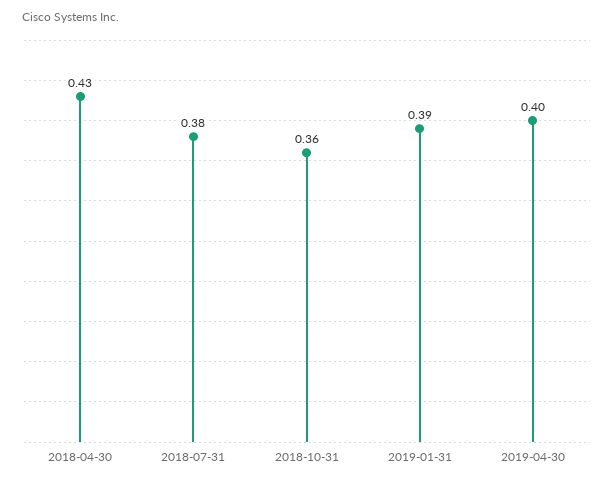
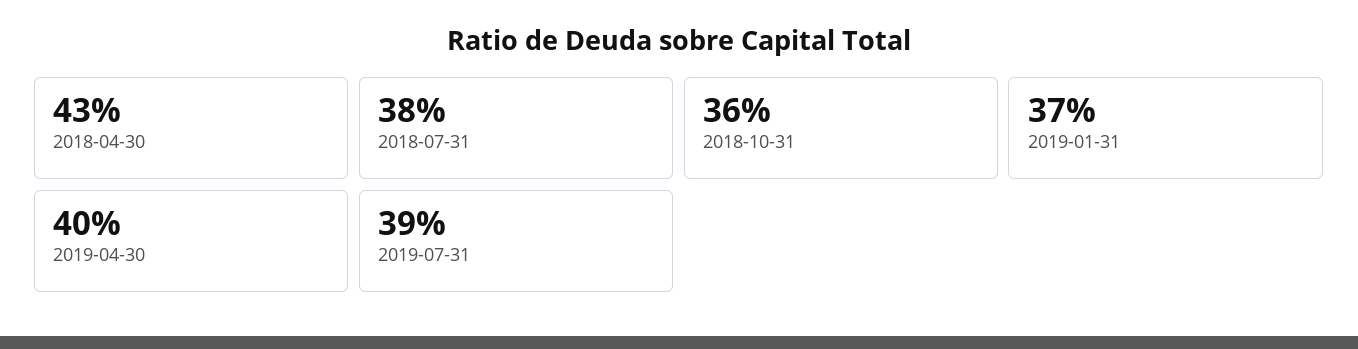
2019-01-31: 0.39 -> 0.37
2019-07-31: none -> 0.39

